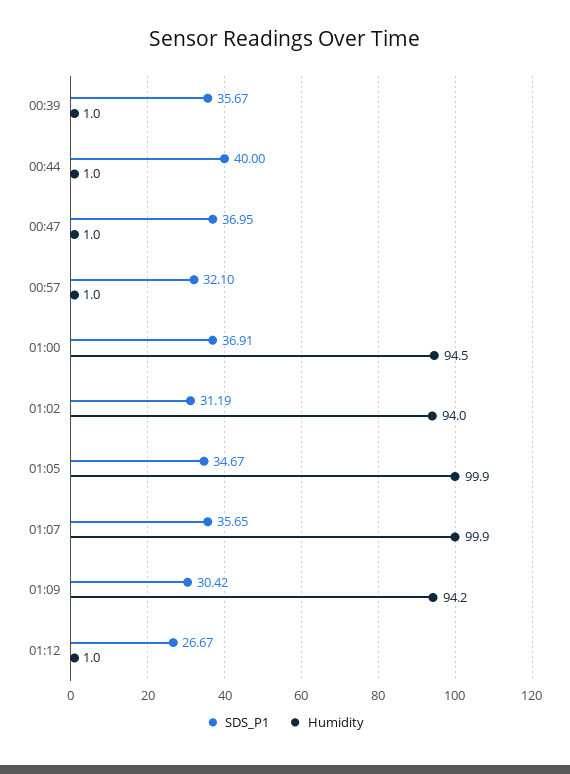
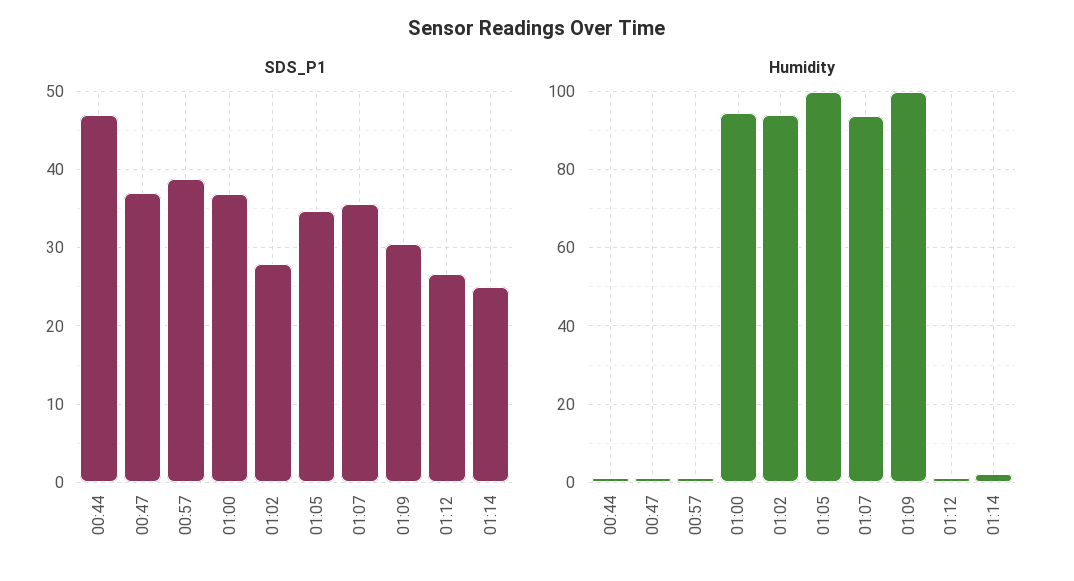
SDS_P1, 00:39: 35.67 -> none
Humidity, 00:39: 1 -> none
SDS_P1, 00:44: 40 -> 47
SDS_P1, 00:57: 32.1 -> 39
SDS_P1, 01:02: 31.19 -> 28
Humidity, 01:07: 99.9 -> 94
Humidity, 01:09: 94.2 -> 100
SDS_P1, 01:14: none -> 25
Humidity, 01:14: none -> 2

